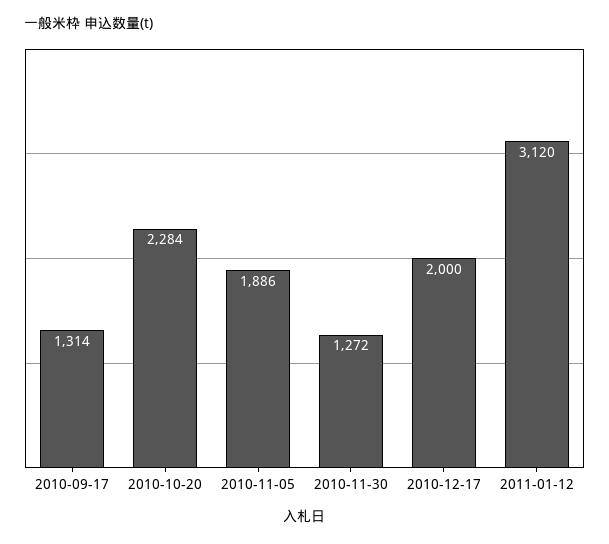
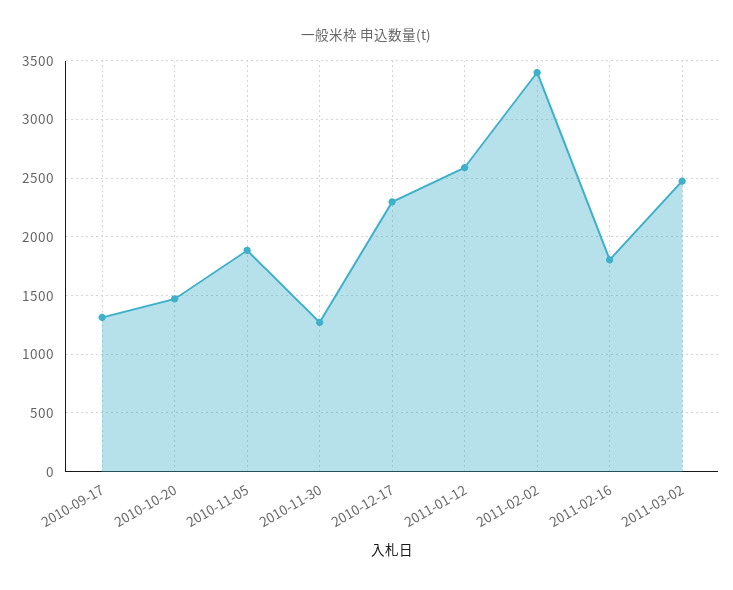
2010-10-20: 2284 -> 1500
2010-12-17: 2000 -> 2300
2011-01-12: 3120 -> 2600
2011-02-02: none -> 3400
2011-02-16: none -> 1800
2011-03-02: none -> 2500

